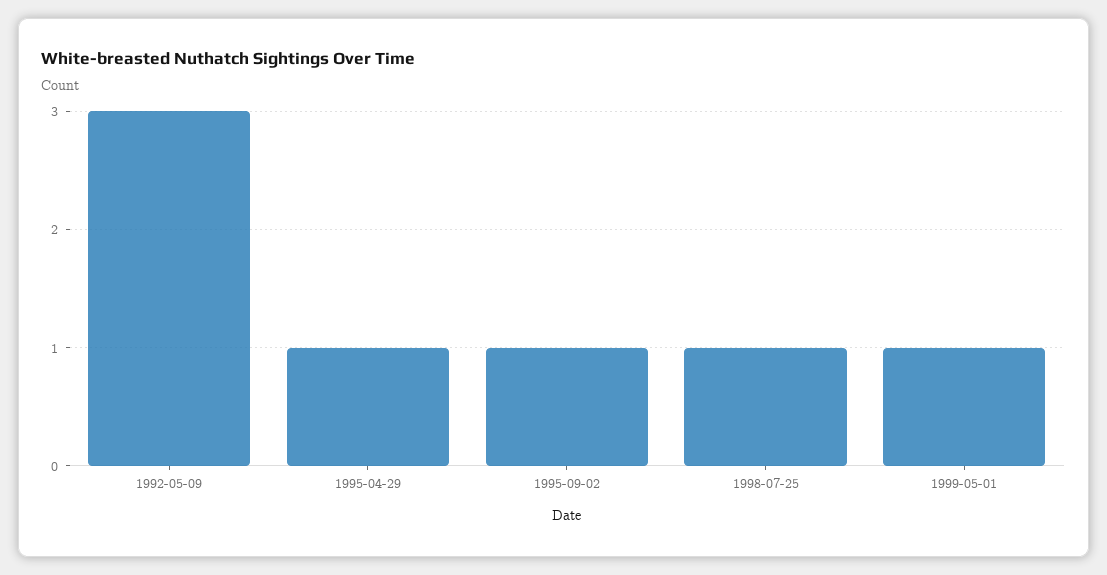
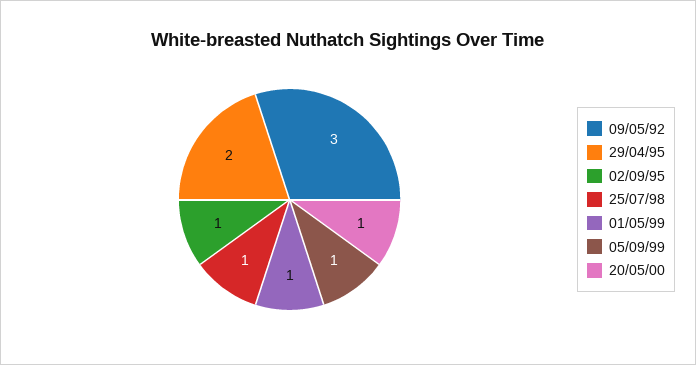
1995-04-29: 1 -> 2
05/09/99: none -> 1
20/05/00: none -> 1

